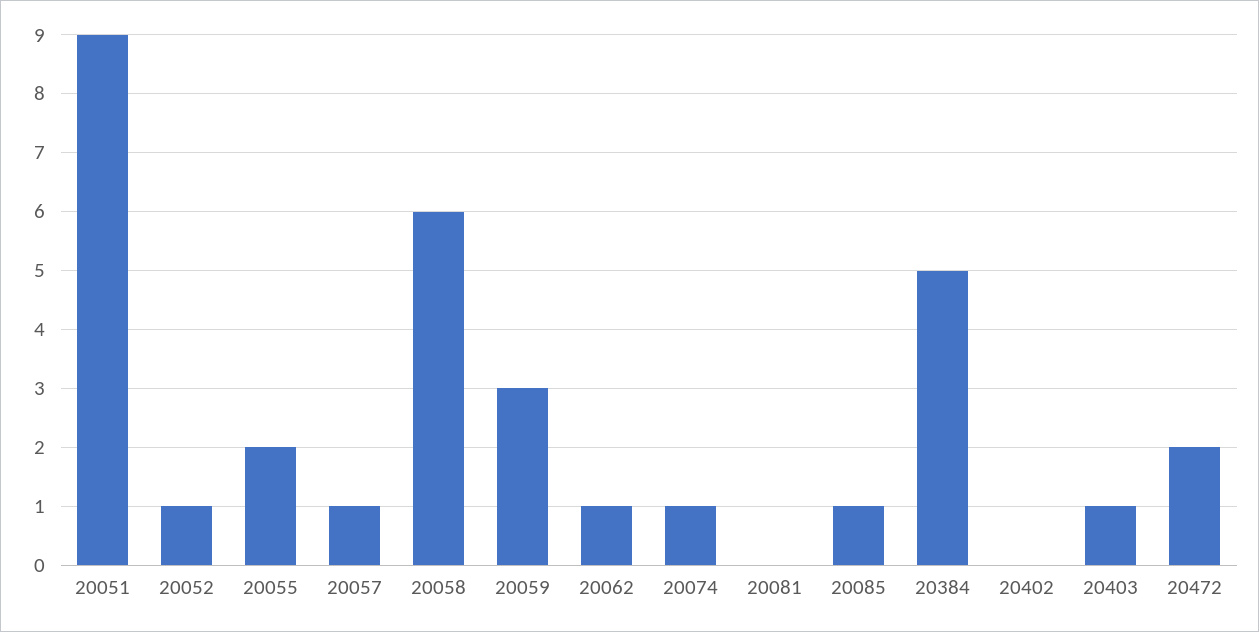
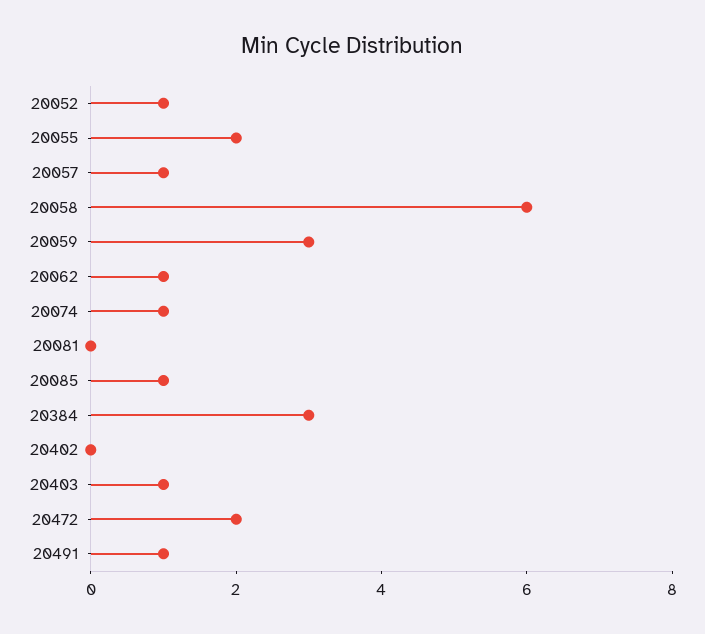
20051: 9 -> none
20384: 5 -> 3
20491: none -> 1

